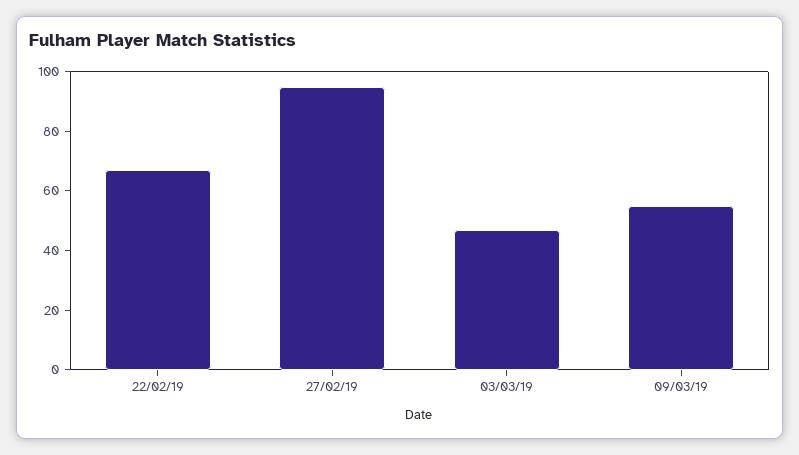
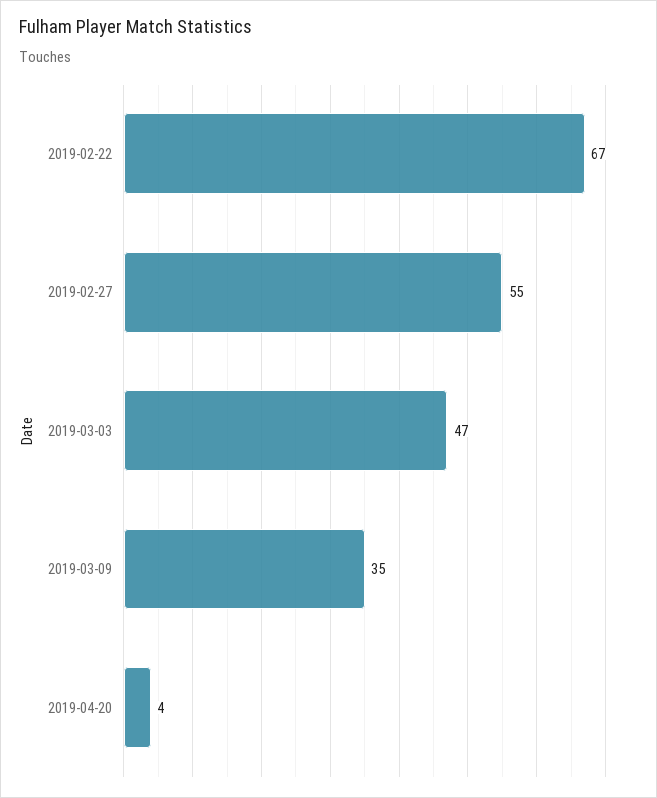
27/02/19: 95 -> 55
09/03/19: 55 -> 35
2019-04-20: none -> 4

